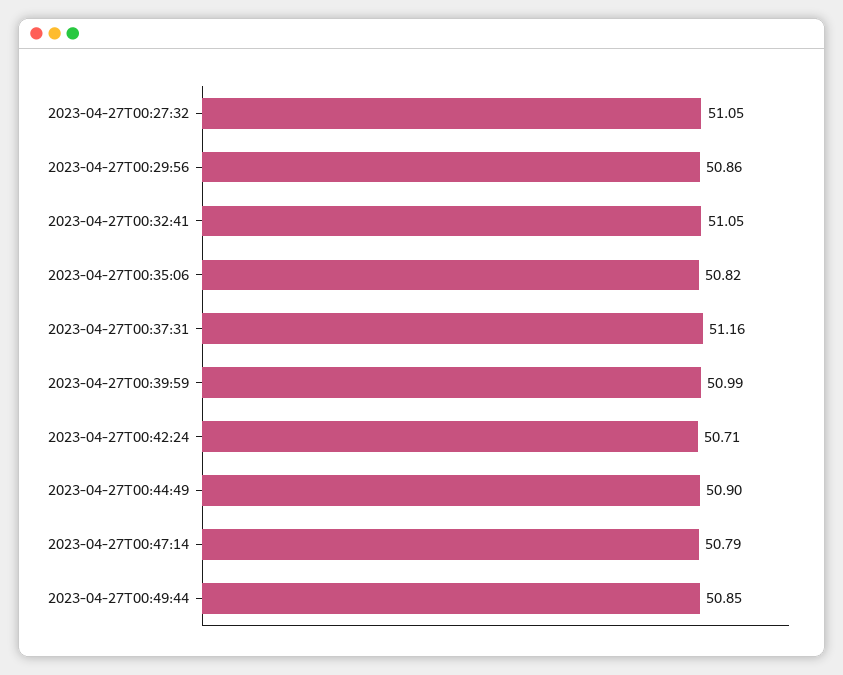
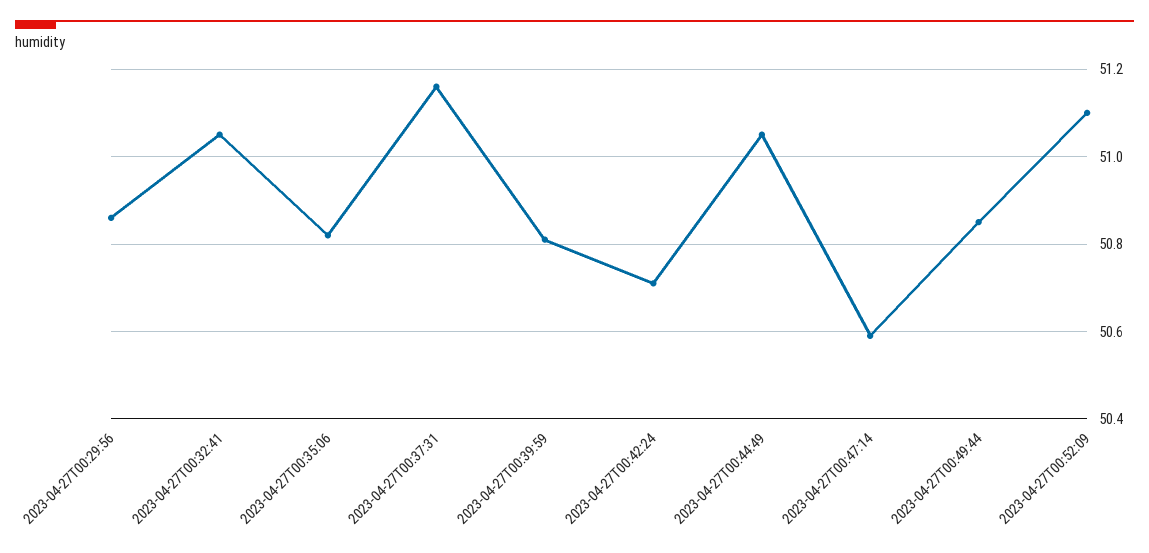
2023-04-27T00:27:32: 51.05 -> none
2023-04-27T00:39:59: 50.99 -> 50.8
2023-04-27T00:44:49: 50.9 -> 51.05
2023-04-27T00:47:14: 50.79 -> 50.6
2023-04-27T00:52:09: none -> 51.1

